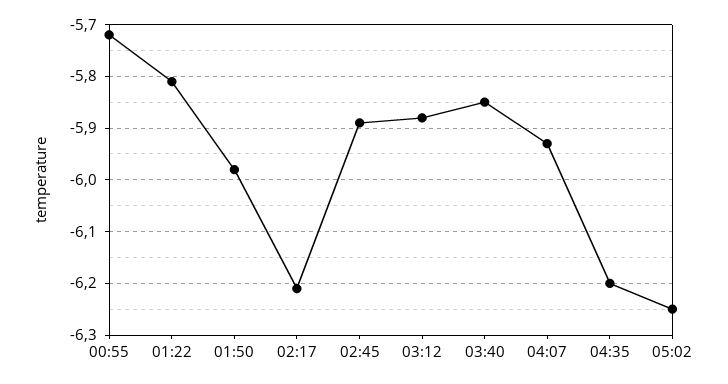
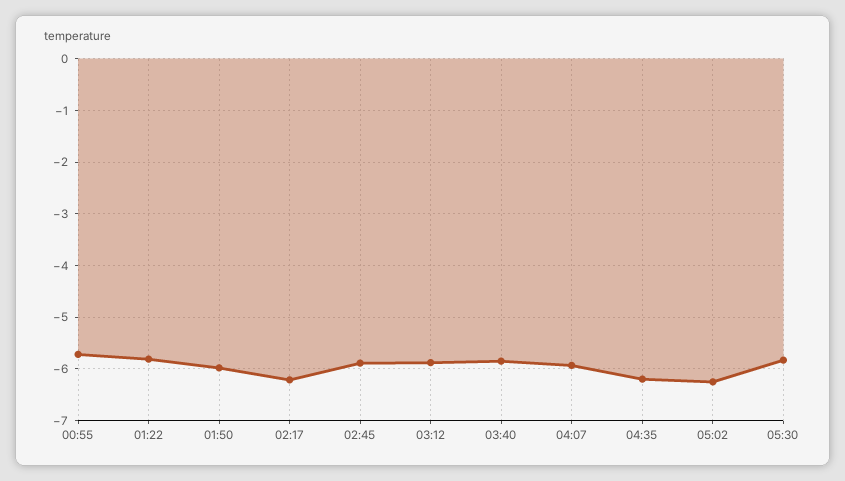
05:30: none -> -5.8

